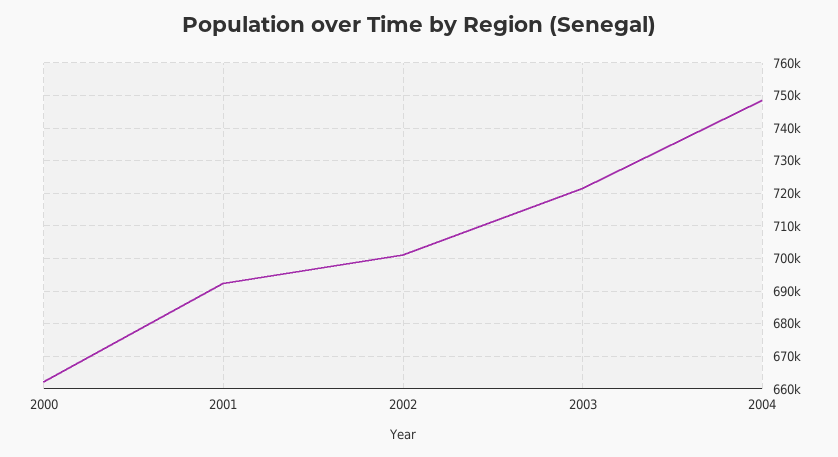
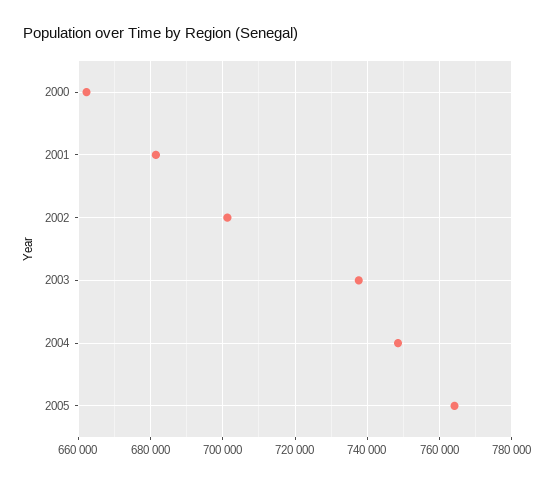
2001: 692000 -> 682000
2003: 722000 -> 738000
2005: none -> 764000

